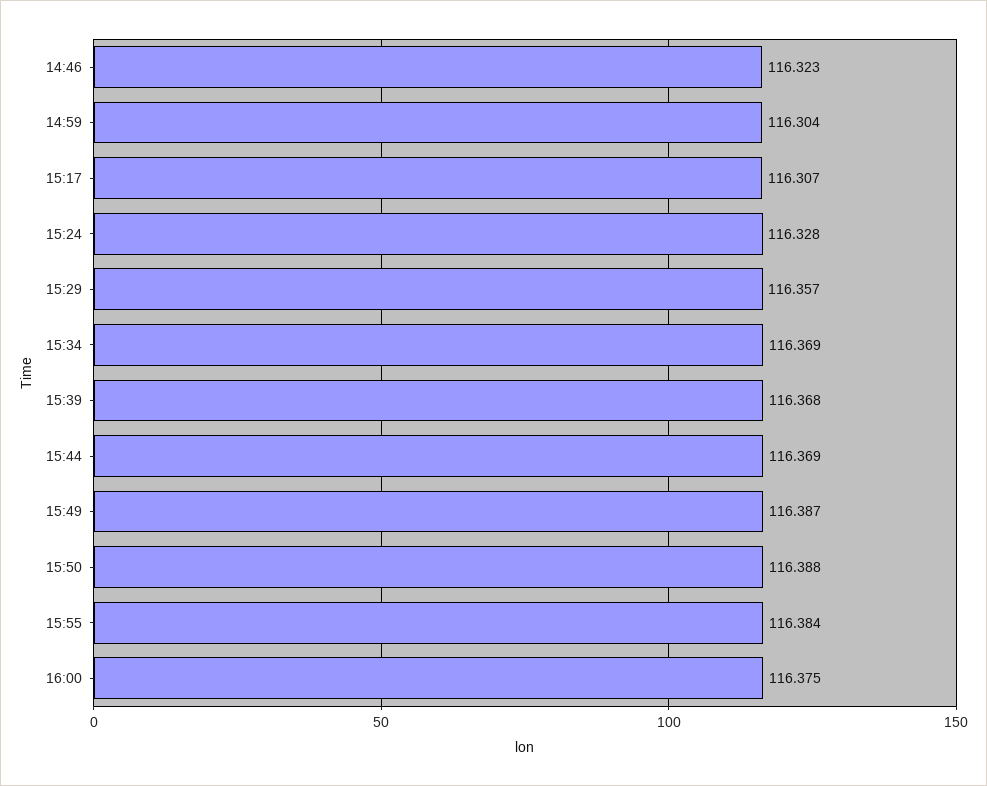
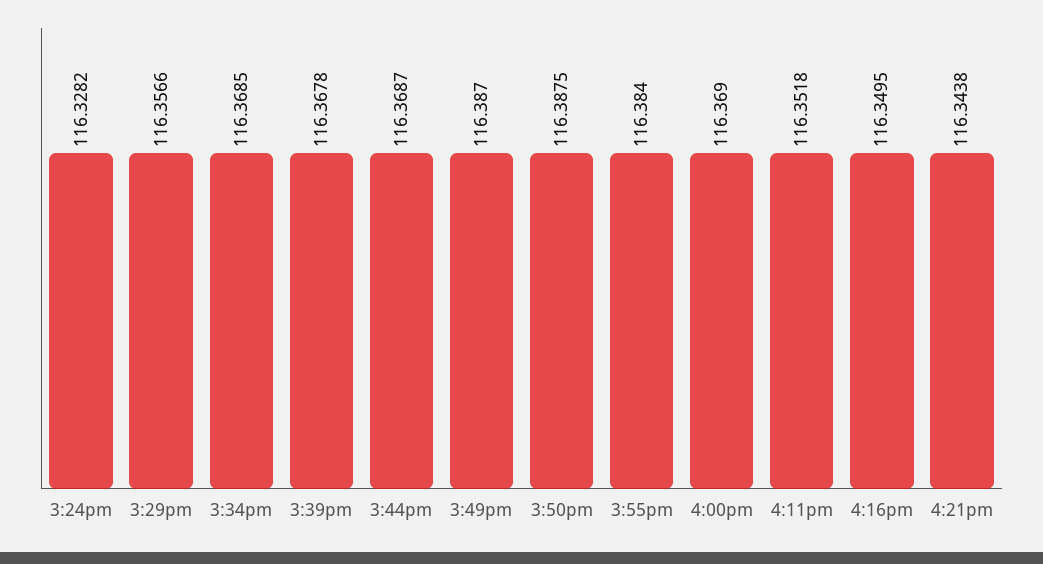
14:46: 116.323 -> none
14:59: 116.304 -> none
15:17: 116.307 -> none
16:00: 116.375 -> 116.369
4:11pm: none -> 116.3518
4:16pm: none -> 116.3495
4:21pm: none -> 116.3438

